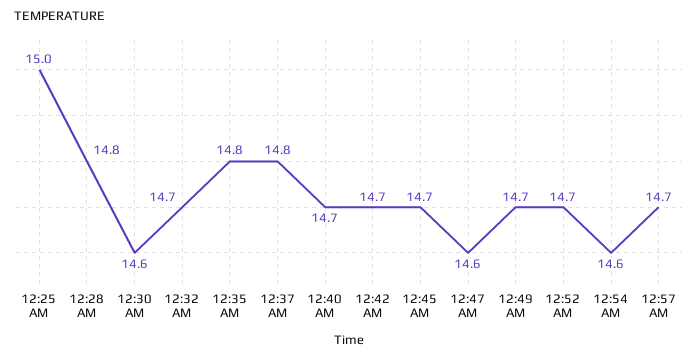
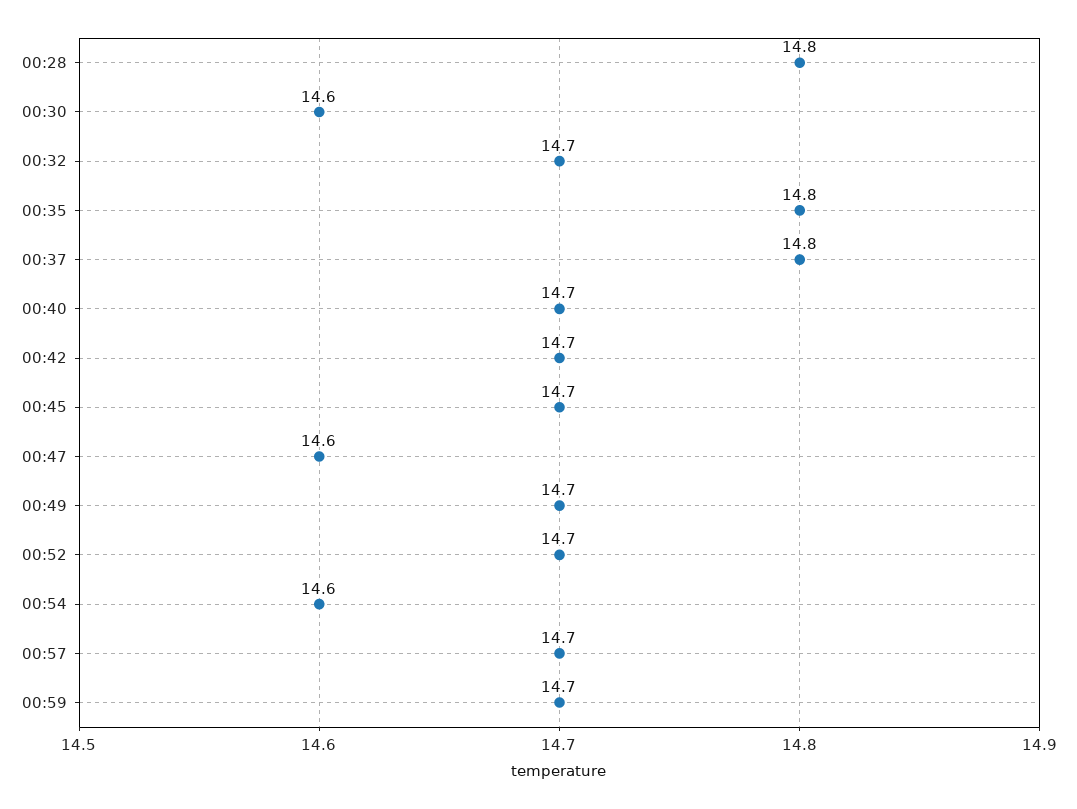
12:25 AM: 15 -> none
00:59: none -> 14.7

